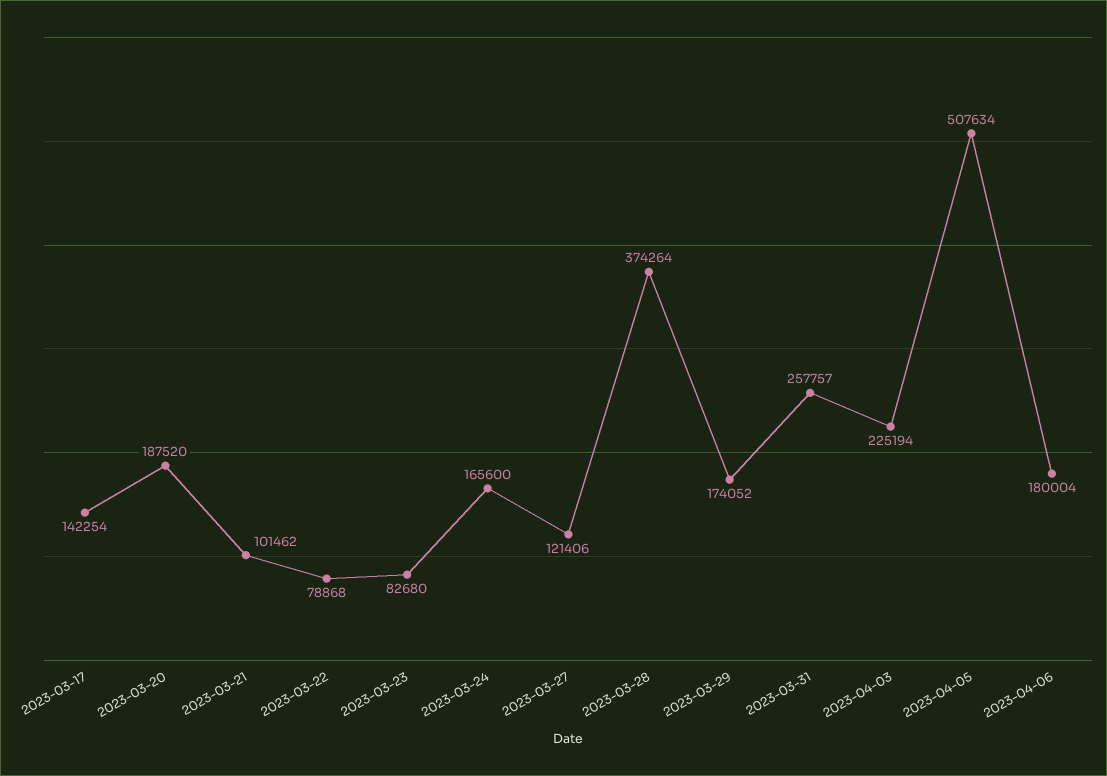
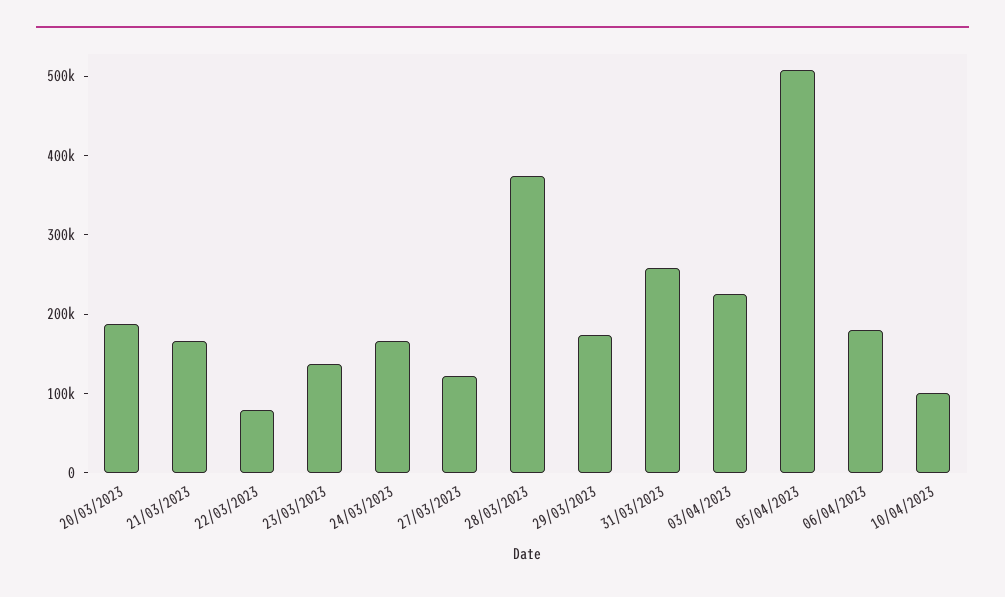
2023-03-17: 142254 -> none
2023-03-21: 101462 -> 160000
2023-03-23: 82680 -> 140000
10/04/2023: none -> 100000

